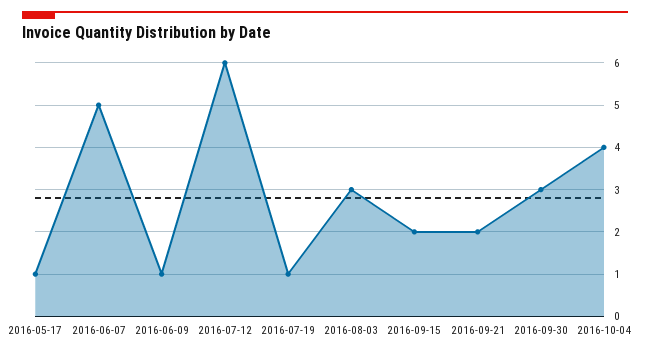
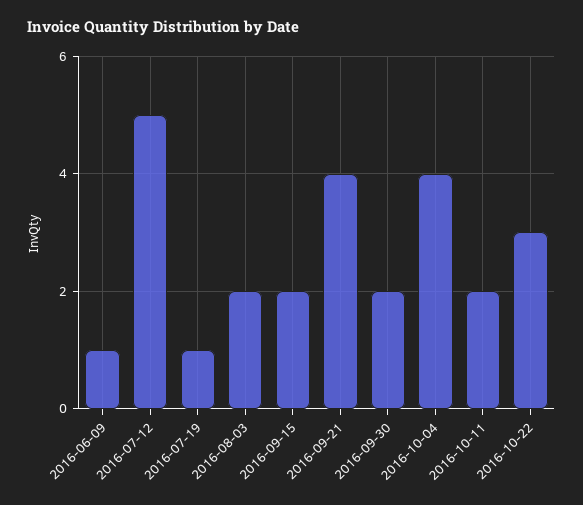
2016-05-17: 1 -> none
2016-06-07: 5 -> none
2016-07-12: 6 -> 5
2016-08-03: 3 -> 2
2016-09-21: 2 -> 4
2016-09-30: 3 -> 2
2016-10-11: none -> 2
2016-10-22: none -> 3

